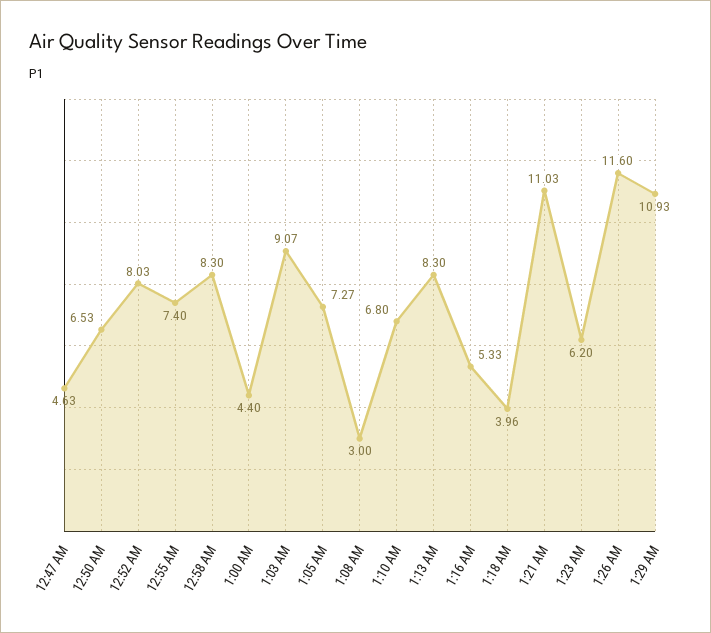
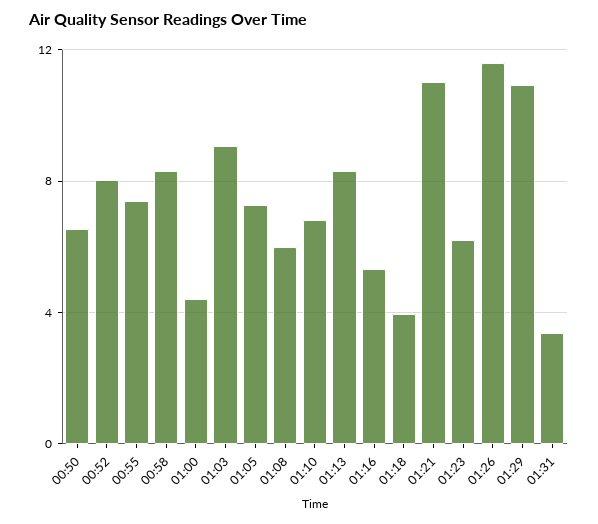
12:47 AM: 4.63 -> none
1:08 AM: 3 -> 6
01:31: none -> 3.5

